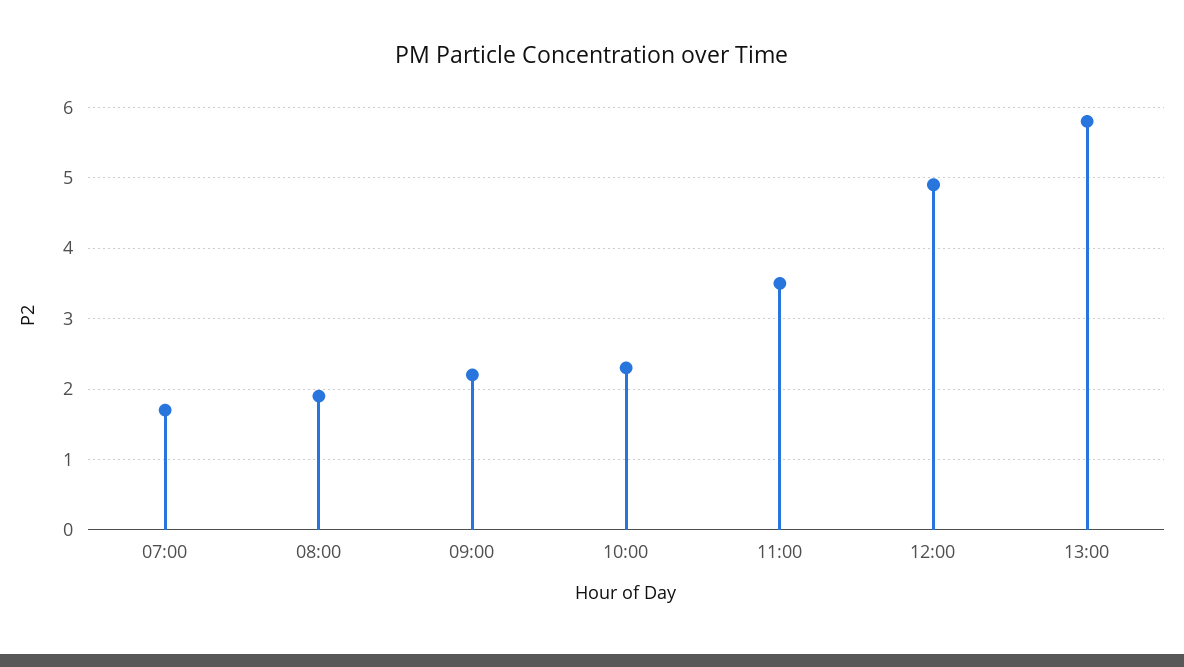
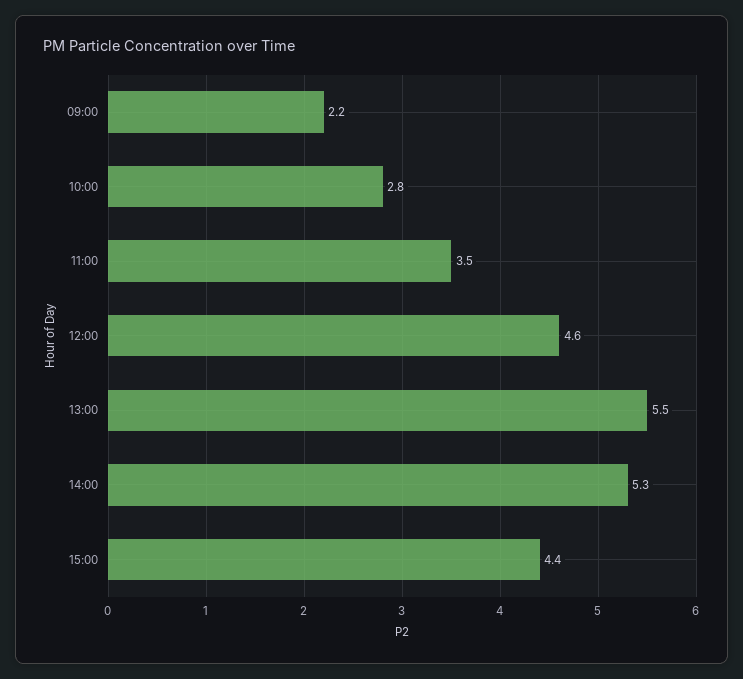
07:00: 1.7 -> none
08:00: 1.9 -> none
10:00: 2.3 -> 2.8
12:00: 4.9 -> 4.6
13:00: 5.8 -> 5.5
14:00: none -> 5.3
15:00: none -> 4.4

